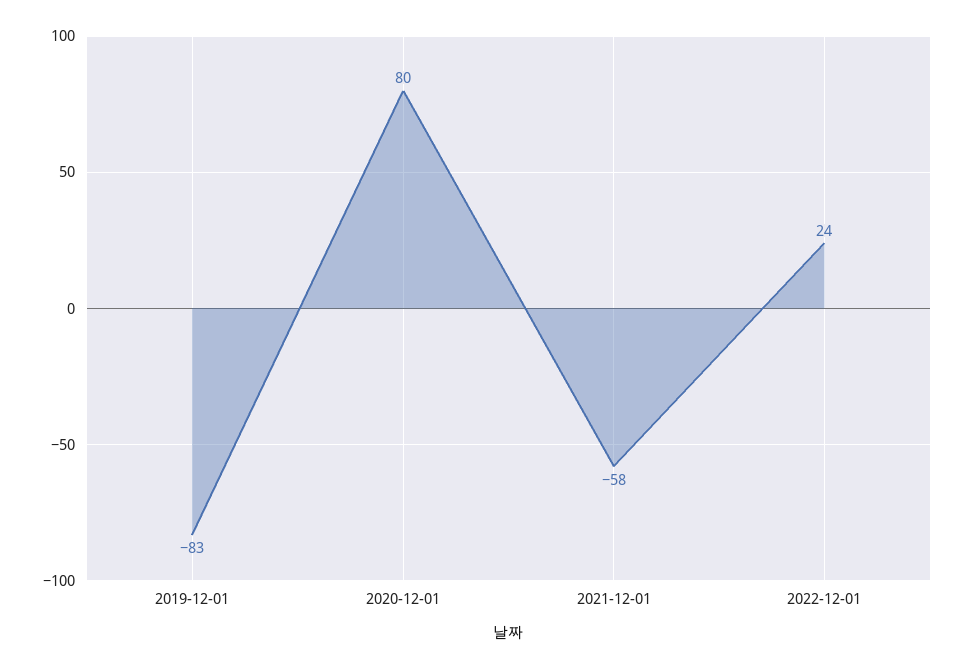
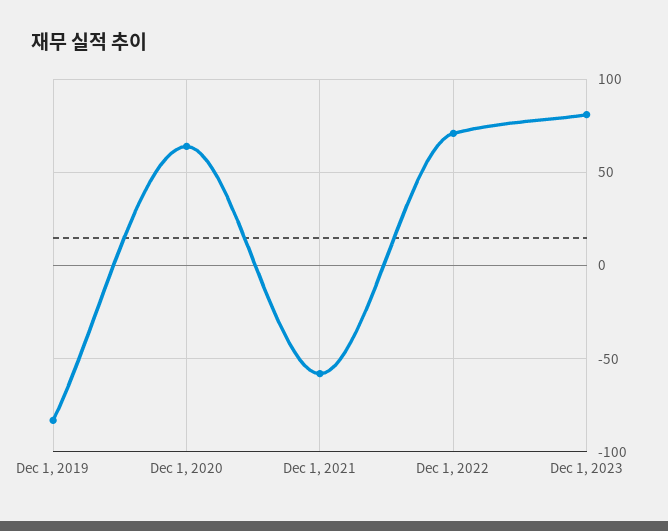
2020-12-01: 80 -> 65
2022-12-01: 24 -> 70
Dec 1, 2023: none -> 80

